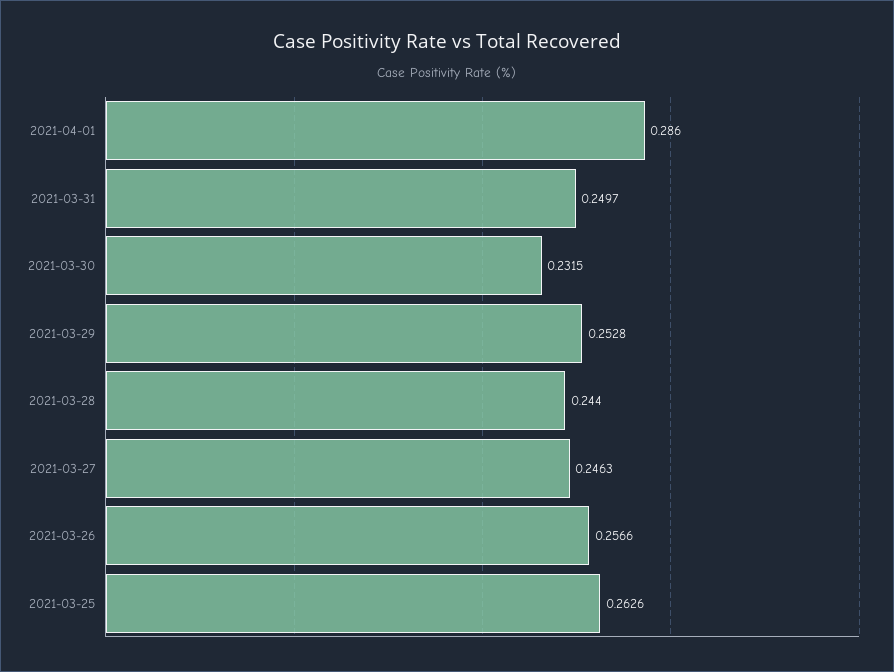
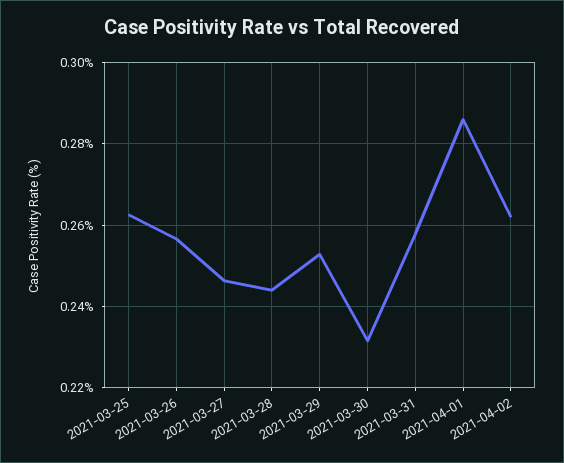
2021-03-31: 0.2497 -> 0.258
2021-04-02: none -> 0.262

